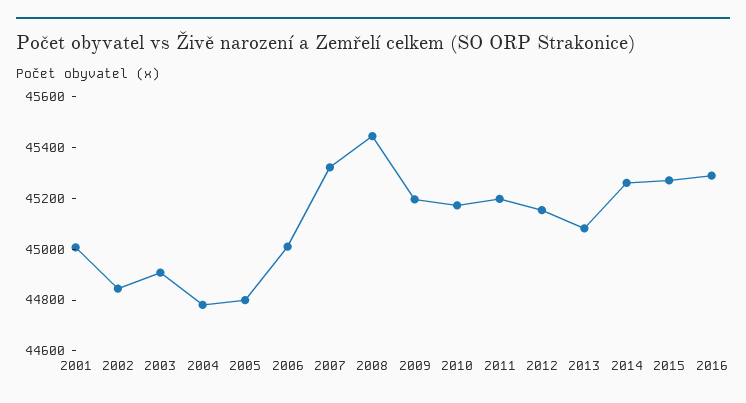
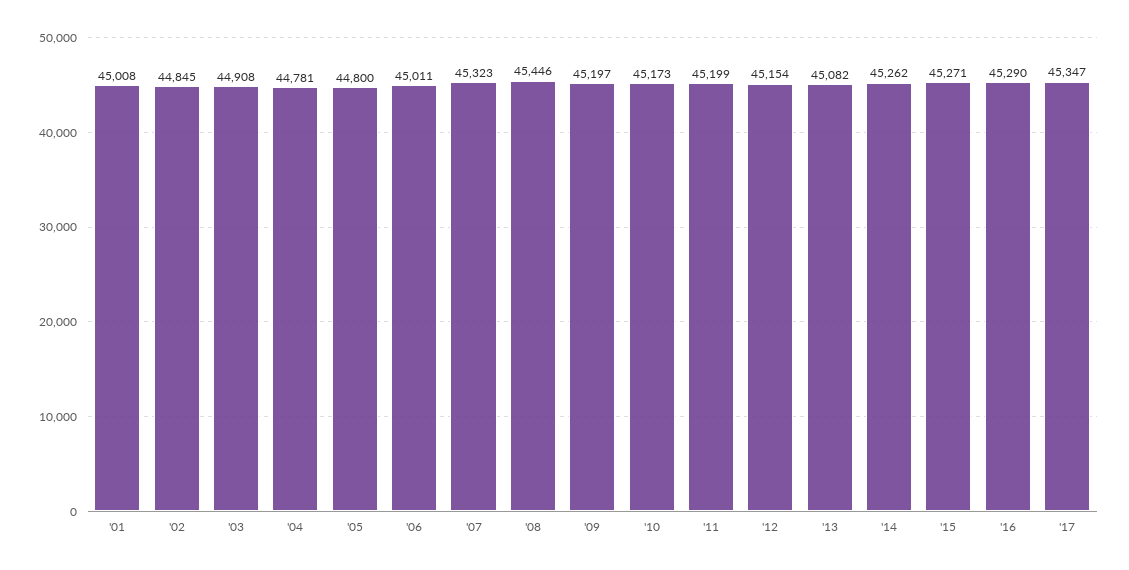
'17: none -> 45347

